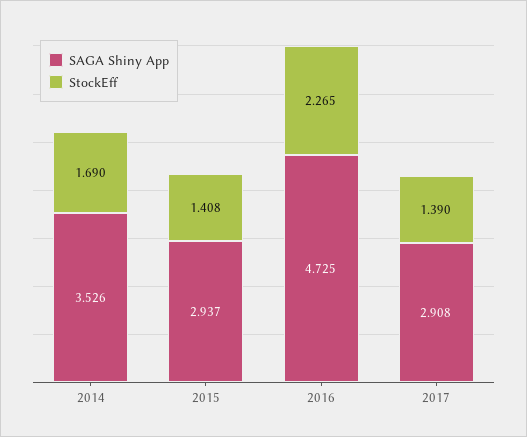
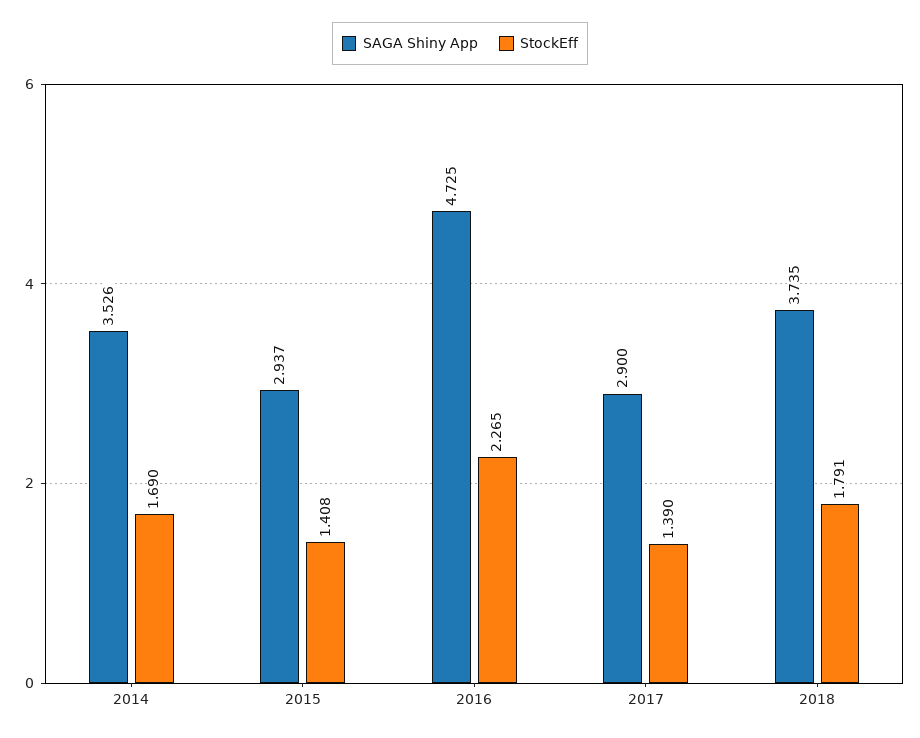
SAGA Shiny App, 2017: 2.908 -> 2.9
SAGA Shiny App, 2018: none -> 3.735
StockEff, 2018: none -> 1.791

